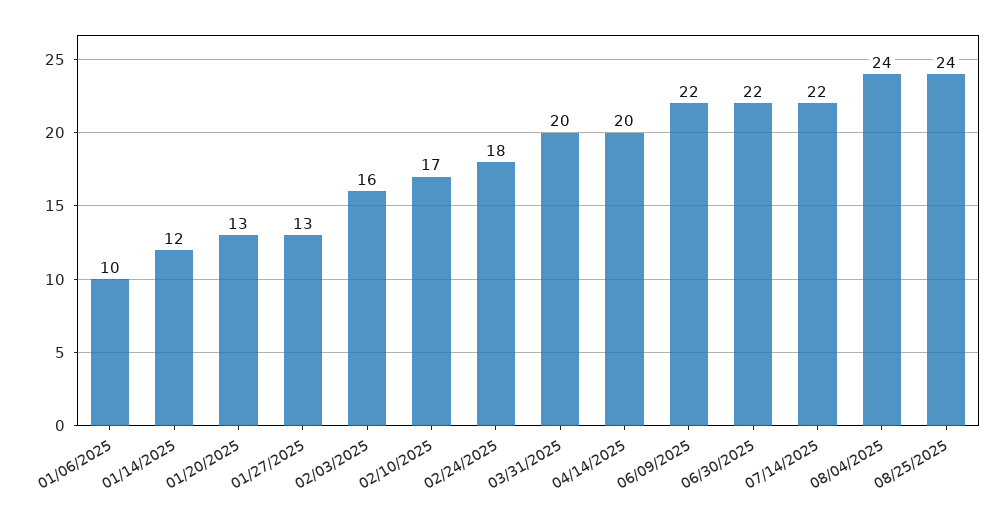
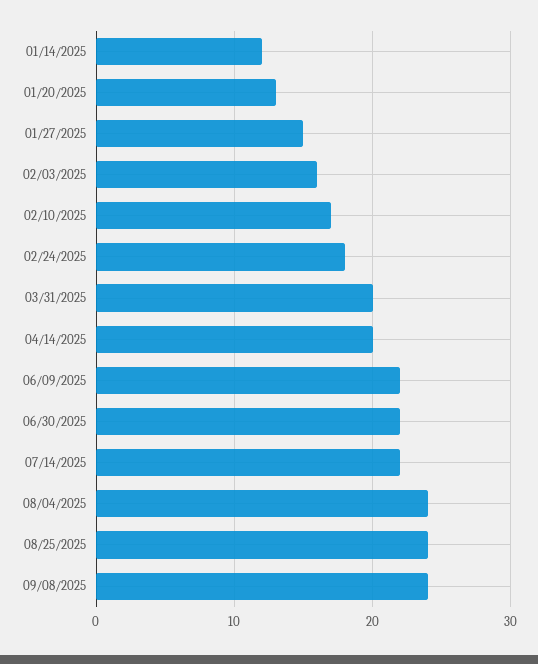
01/06/2025: 10 -> none
01/27/2025: 13 -> 15
09/08/2025: none -> 24

